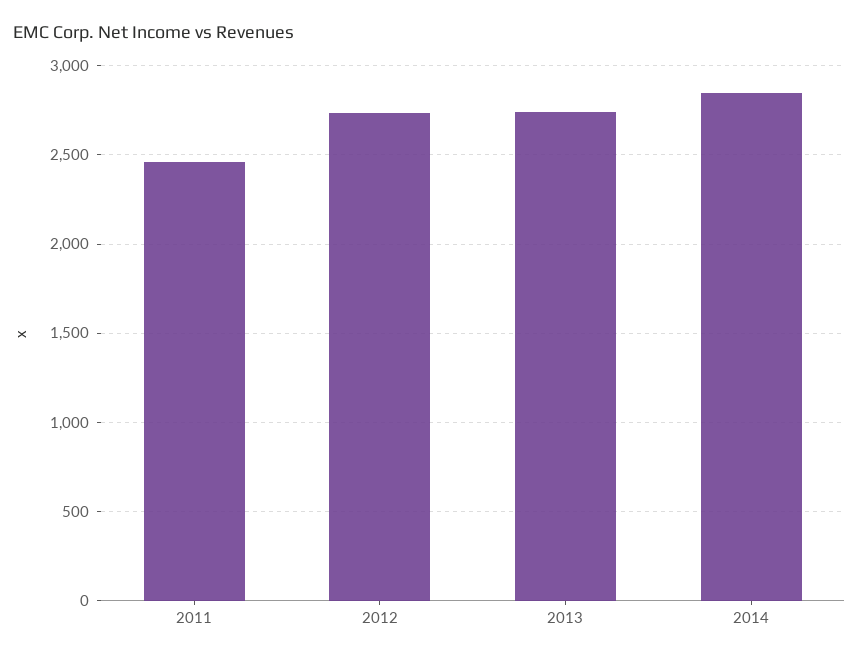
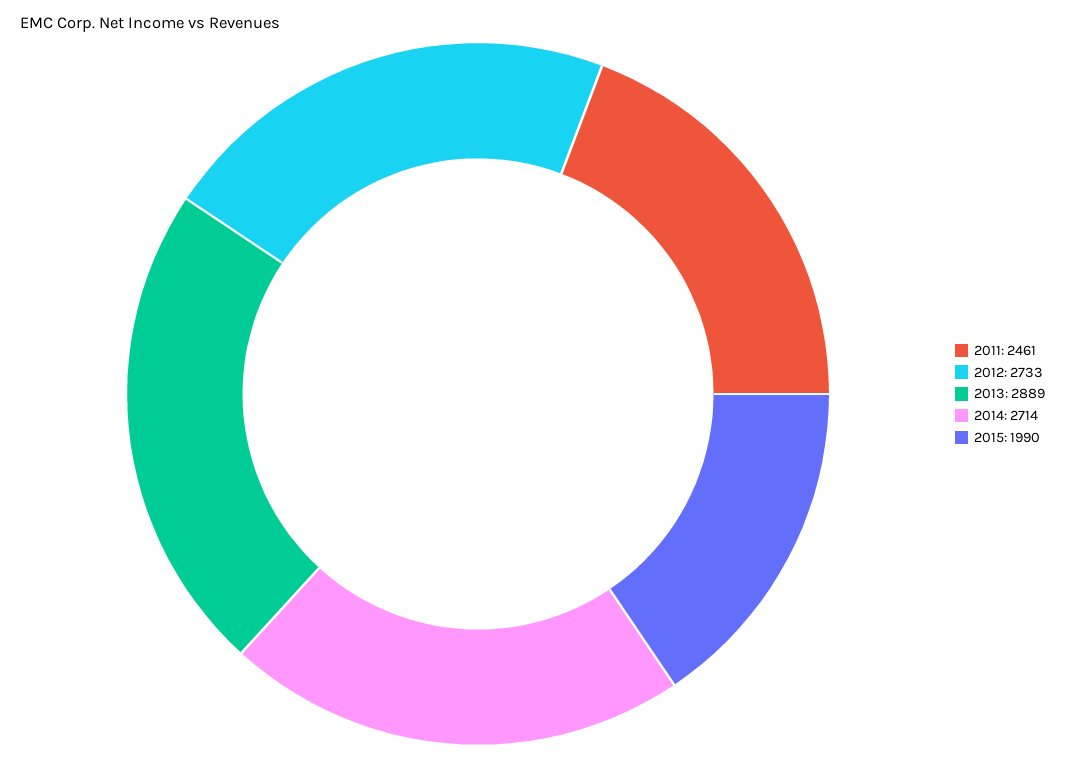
2013: 2750 -> 2889
2014: 2850 -> 2714
2015: none -> 1990

